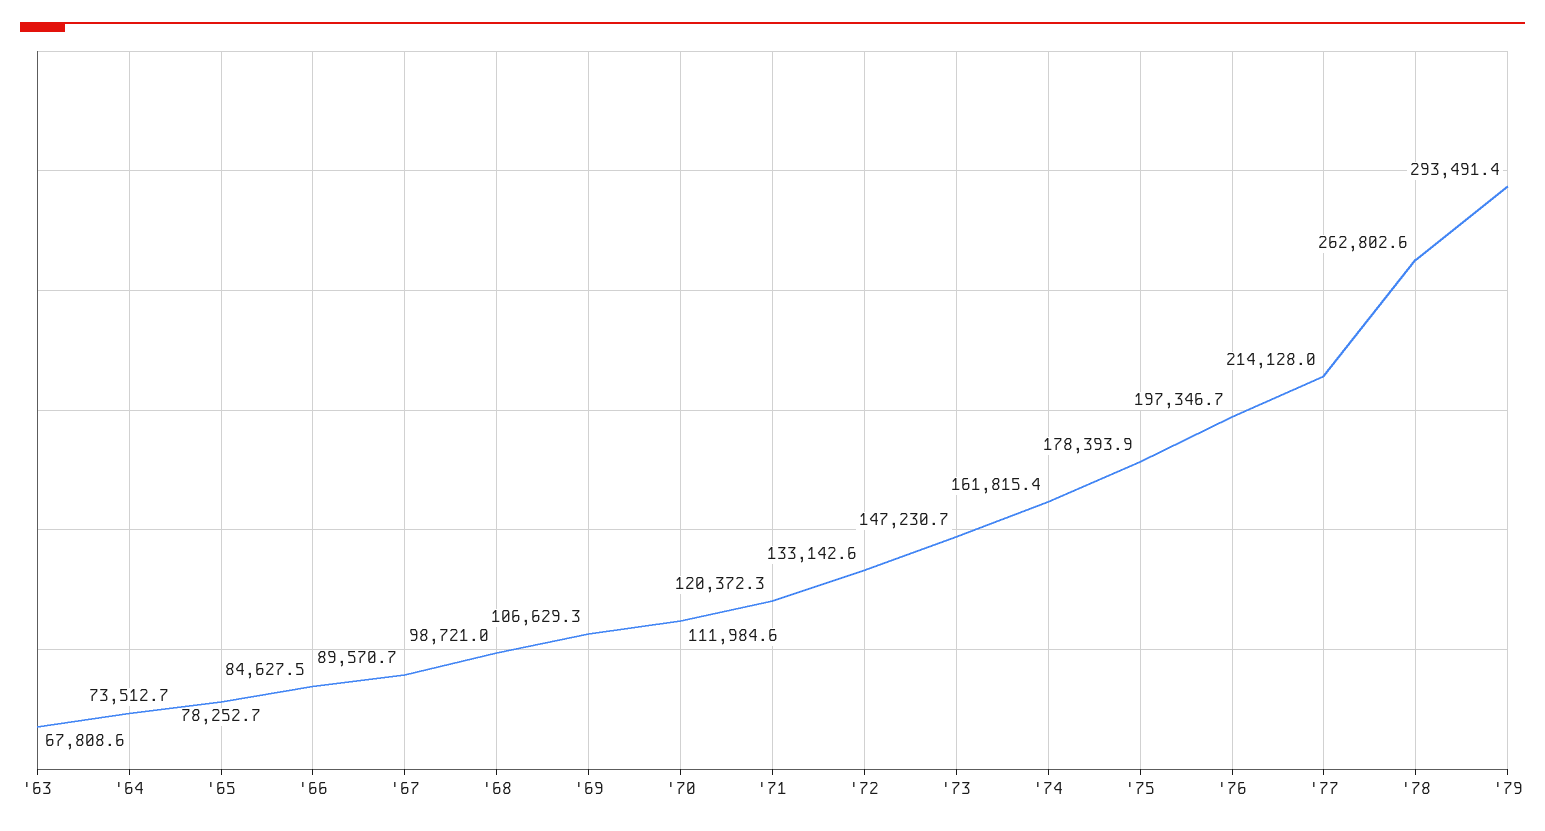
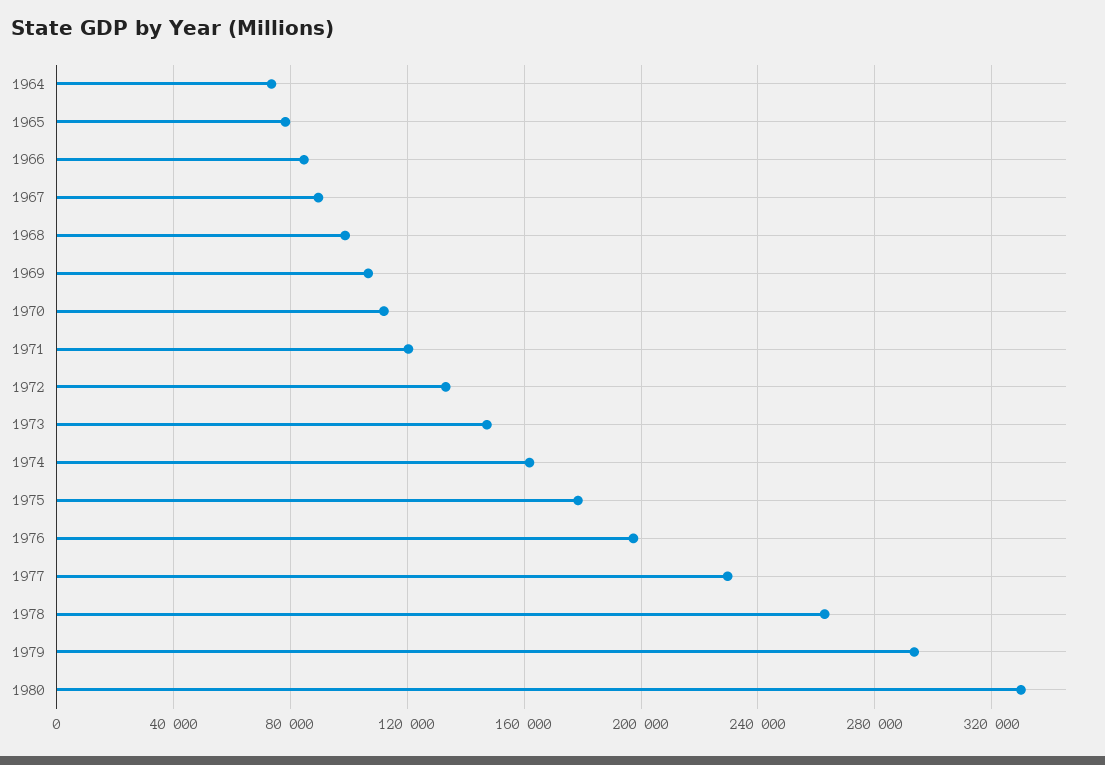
'63: 67808.6 -> none
'77: 214128 -> 230000
1980: none -> 330000

